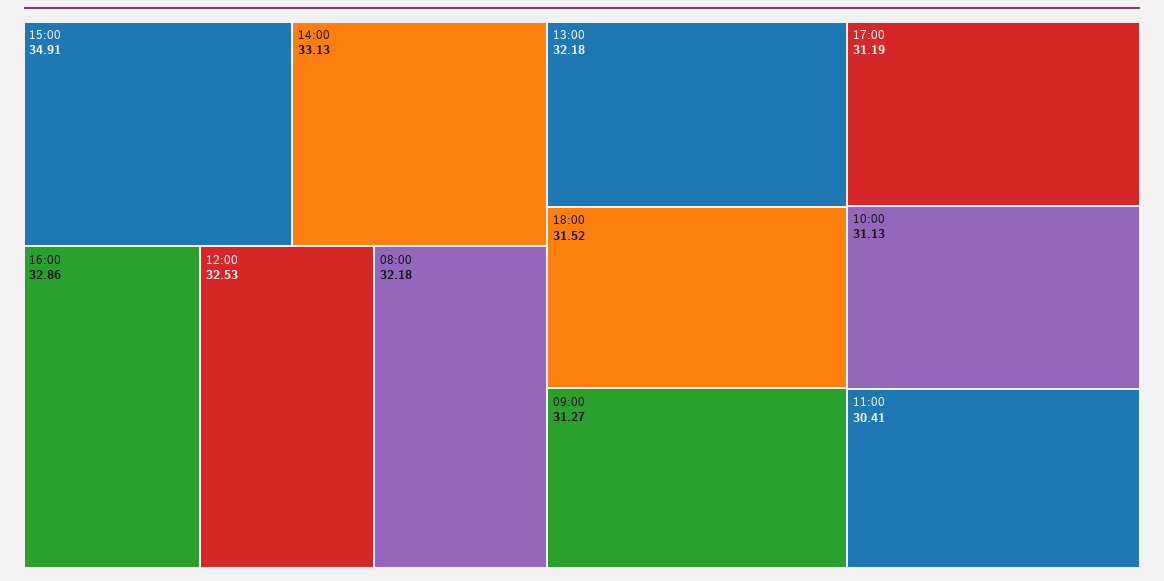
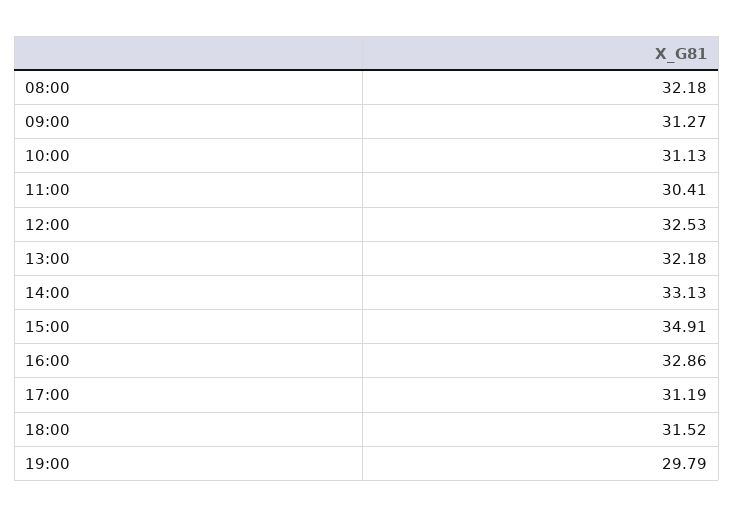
19:00: none -> 29.79

